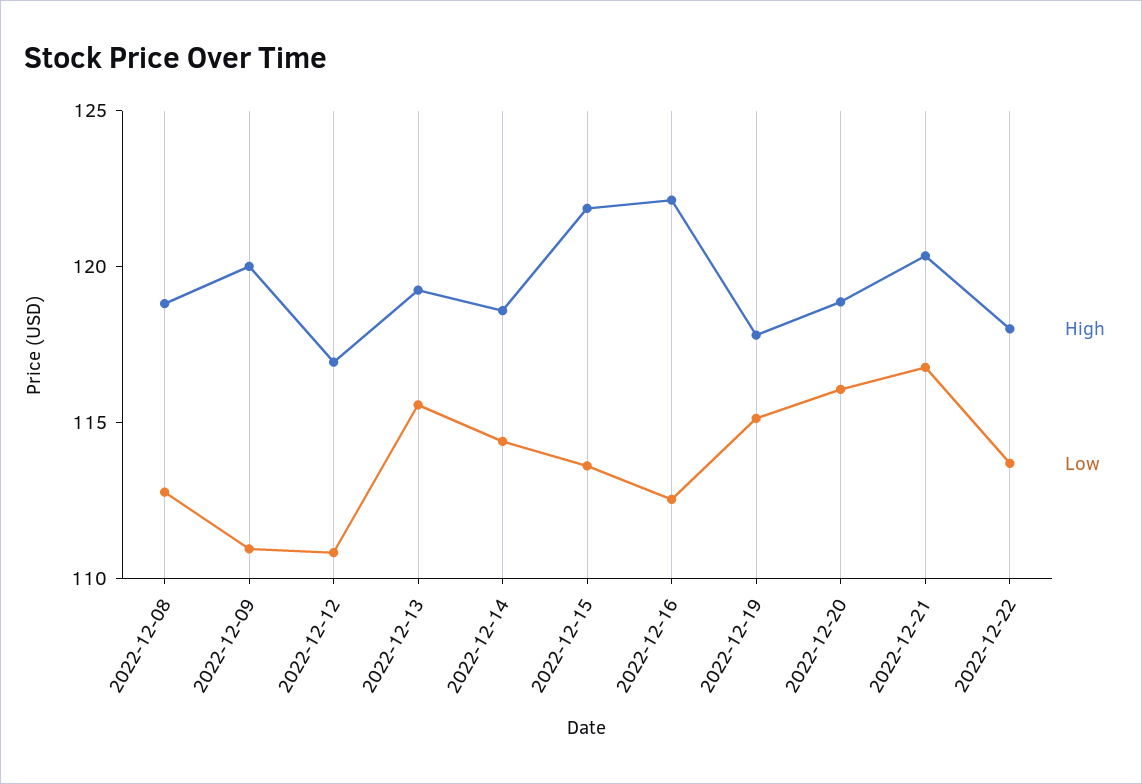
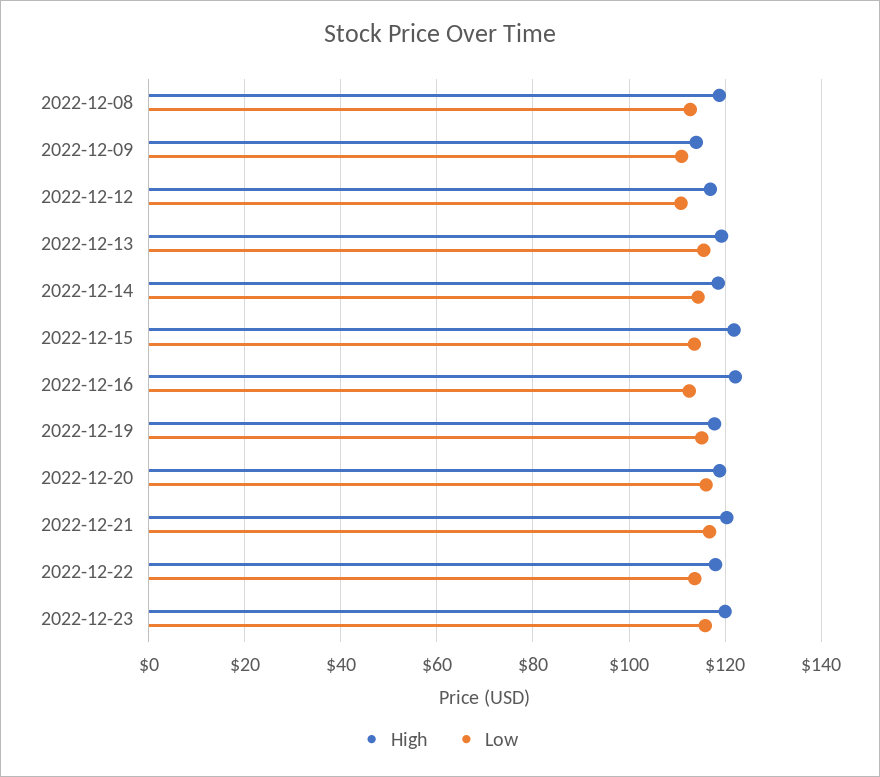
High, 2022-12-09: 120 -> 114
High, 2022-12-23: none -> 120
Low, 2022-12-23: none -> 116

